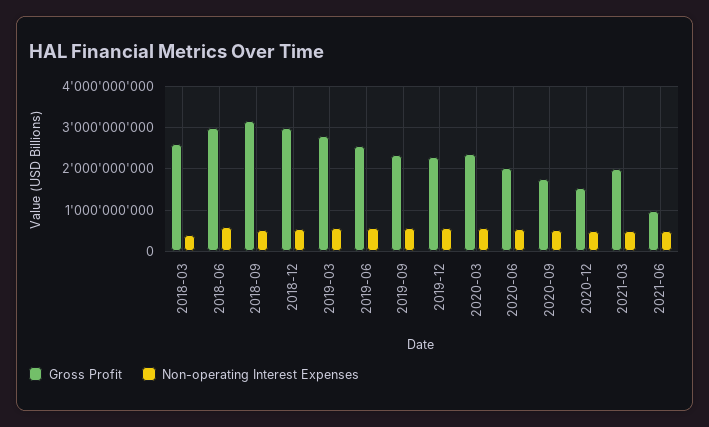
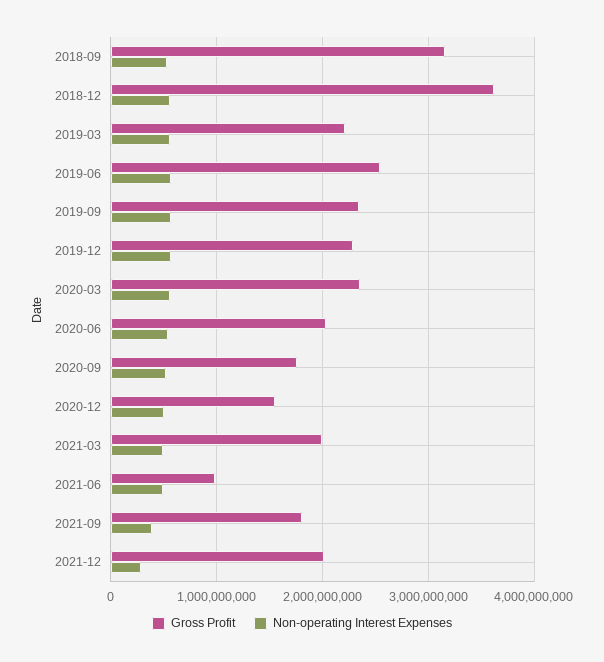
Gross Profit, 2018-03: 2600000000 -> none
Non-operating Interest Expenses, 2018-03: 400000000 -> none
Gross Profit, 2018-06: 3000000000 -> none
Non-operating Interest Expenses, 2018-06: 600000000 -> none
Gross Profit, 2018-12: 3000000000 -> 3600000000
Gross Profit, 2019-03: 2800000000 -> 2200000000
Gross Profit, 2021-09: none -> 1800000000
Non-operating Interest Expenses, 2021-09: none -> 400000000
Gross Profit, 2021-12: none -> 2000000000
Non-operating Interest Expenses, 2021-12: none -> 300000000

